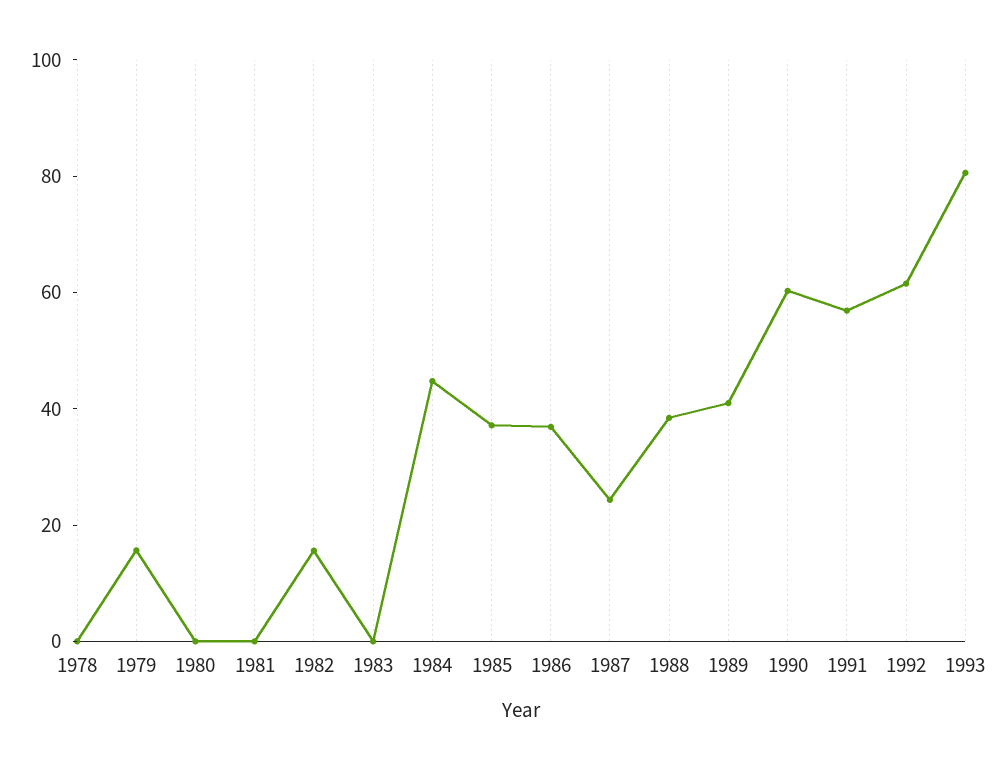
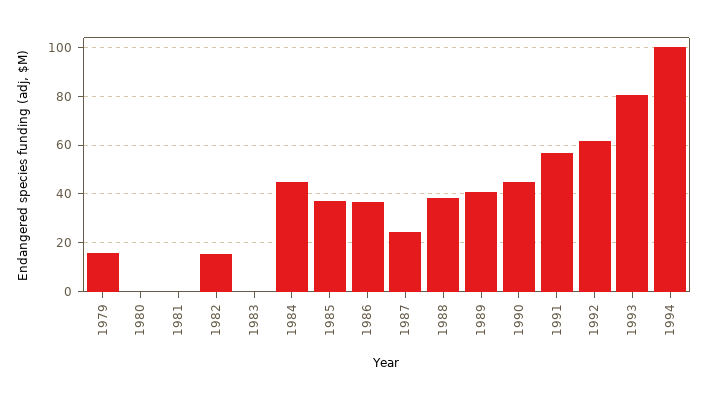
1978: 0 -> none
1990: 60 -> 45
1994: none -> 100

